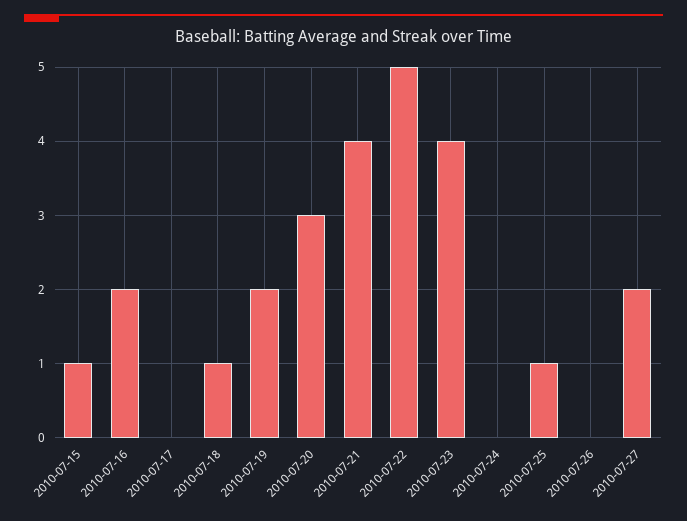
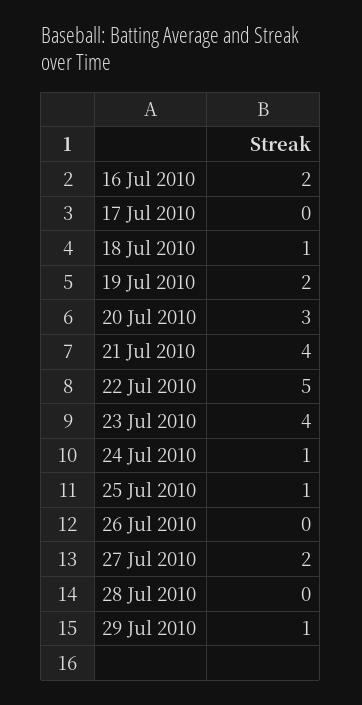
2010-07-15: 1 -> none
2010-07-24: 0 -> 1
28 Jul 2010: none -> 0
29 Jul 2010: none -> 1

